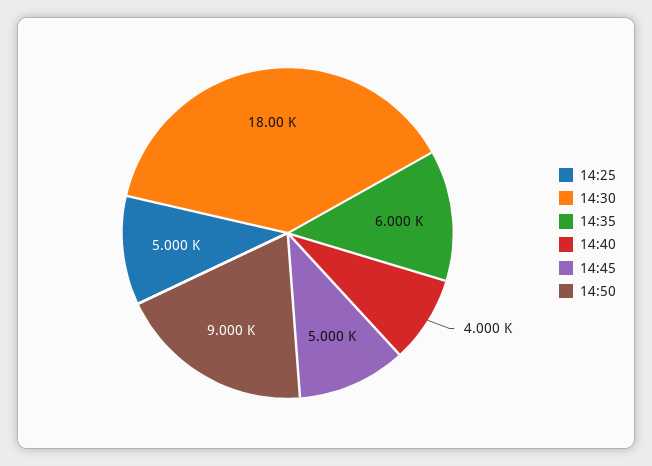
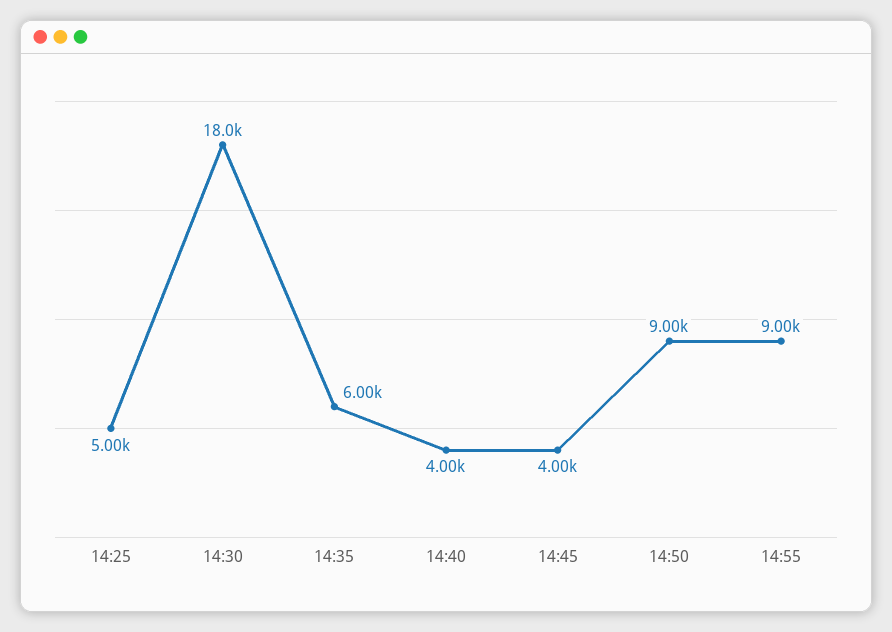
14:45: 5000 -> 4000
14:55: none -> 9000

